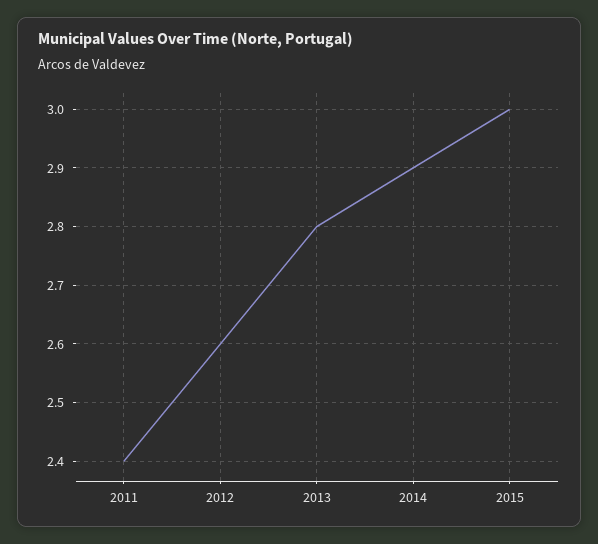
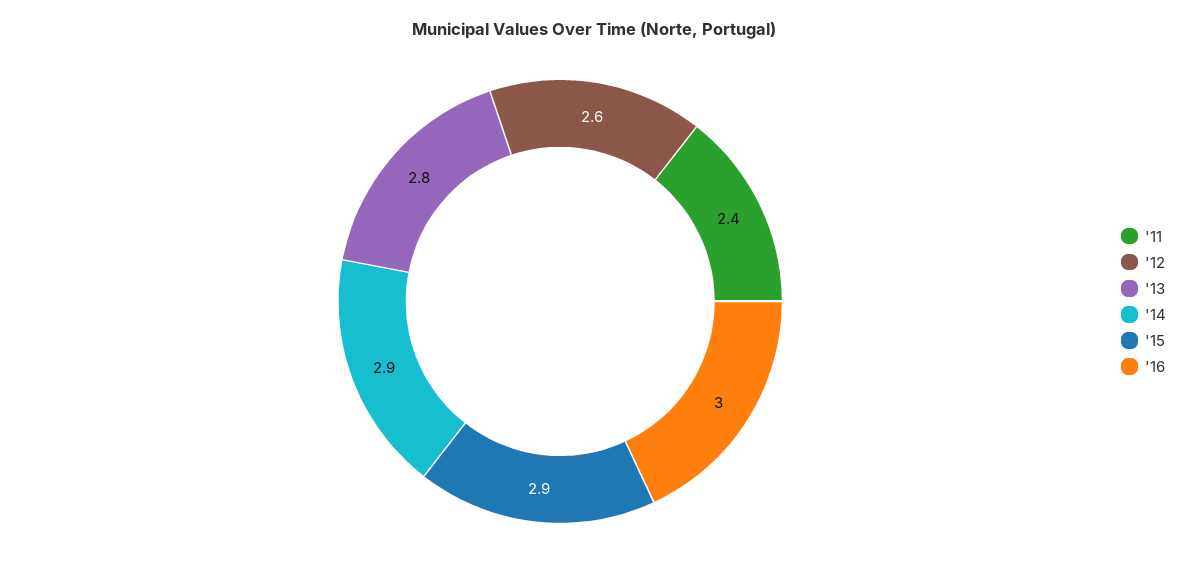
2015: 3 -> 2.9
'16: none -> 3

